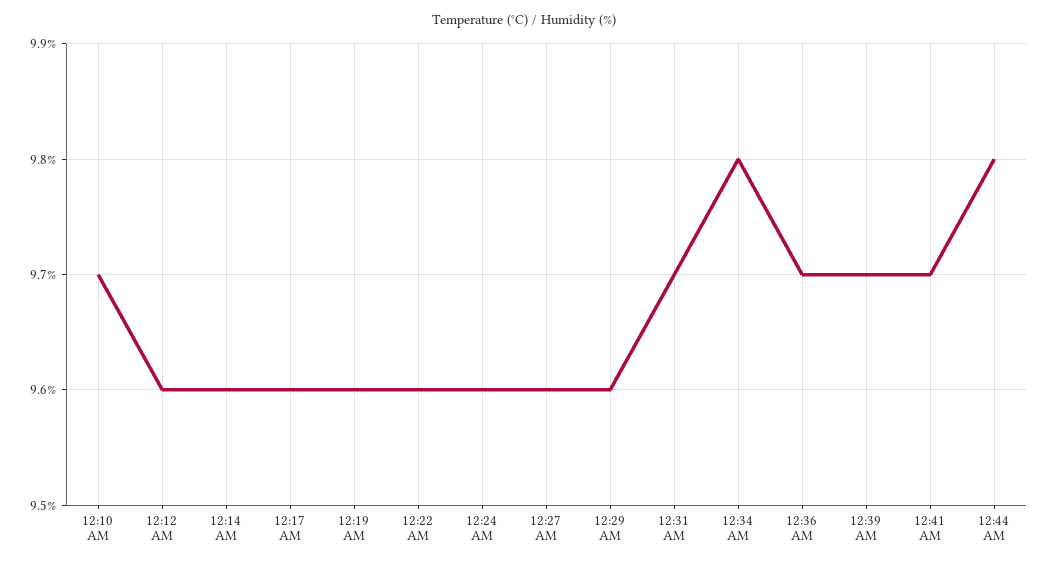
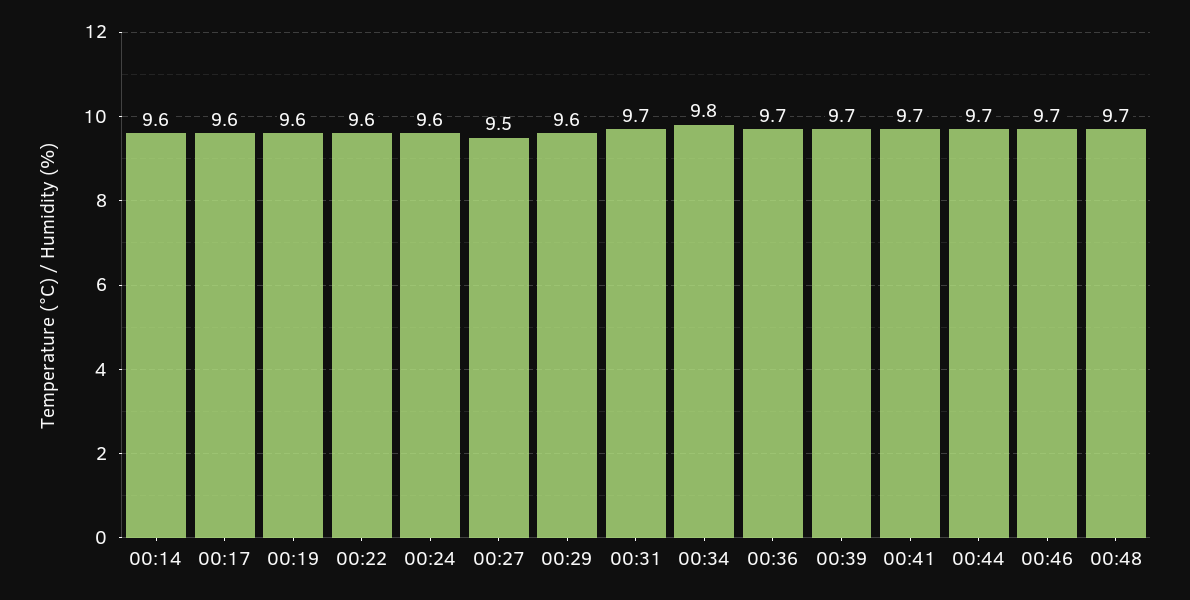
12:10 AM: 9.7 -> none
12:12 AM: 9.6 -> none
12:27 AM: 9.6 -> 9.5
12:44 AM: 9.8 -> 9.7
00:46: none -> 9.7
00:48: none -> 9.7

